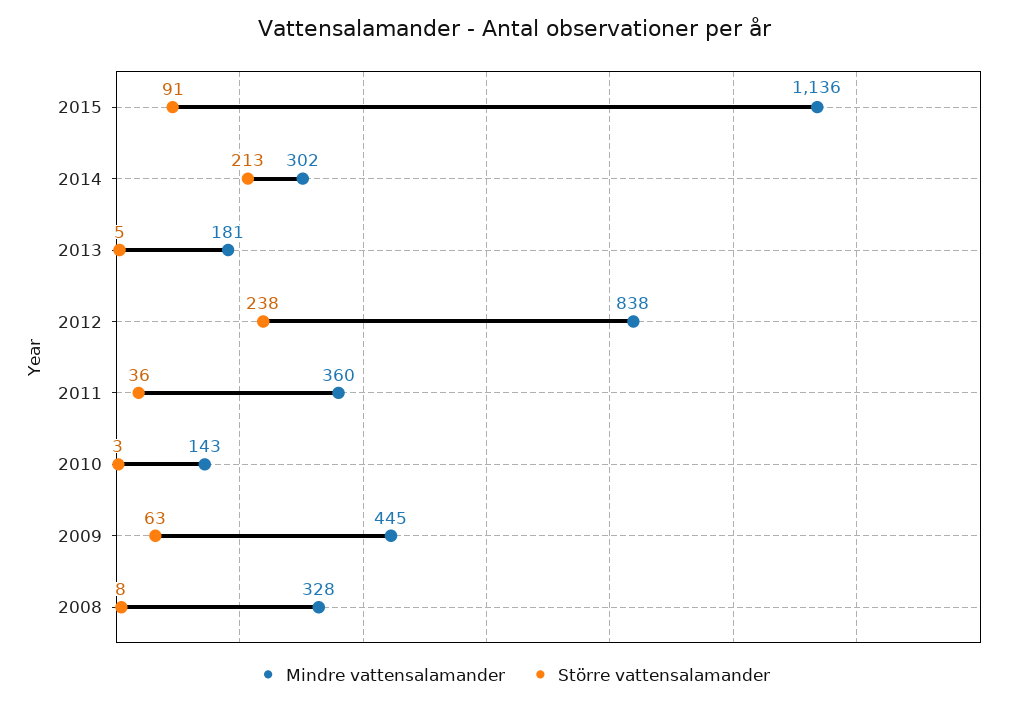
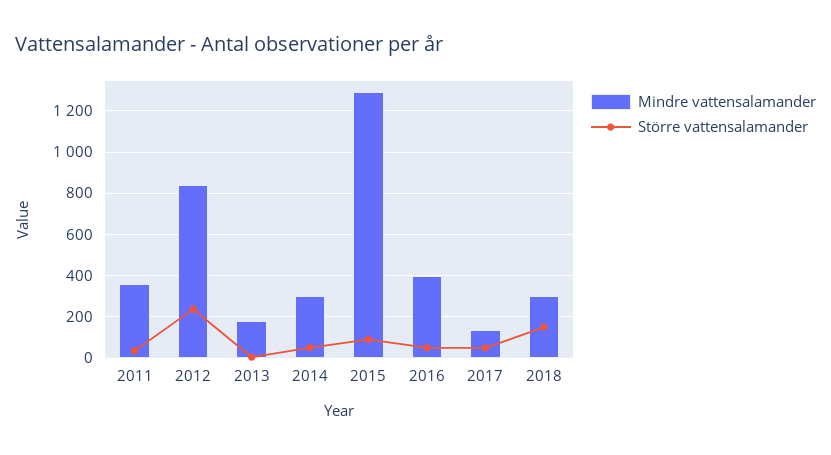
Mindre vattensalamander, 2015: 1136 -> 1300
Större vattensalamander, 2014: 213 -> 50
Mindre vattensalamander, 2010: 143 -> none
Större vattensalamander, 2010: 3 -> none
Mindre vattensalamander, 2009: 445 -> none
Större vattensalamander, 2009: 63 -> none
Mindre vattensalamander, 2008: 328 -> none
Större vattensalamander, 2008: 8 -> none
Mindre vattensalamander, 2016: none -> 400
Större vattensalamander, 2016: none -> 50
Mindre vattensalamander, 2017: none -> 150
Större vattensalamander, 2017: none -> 50
Mindre vattensalamander, 2018: none -> 300
Större vattensalamander, 2018: none -> 150

